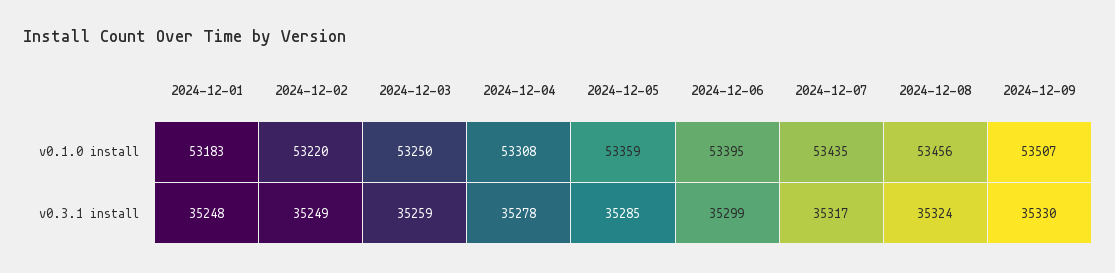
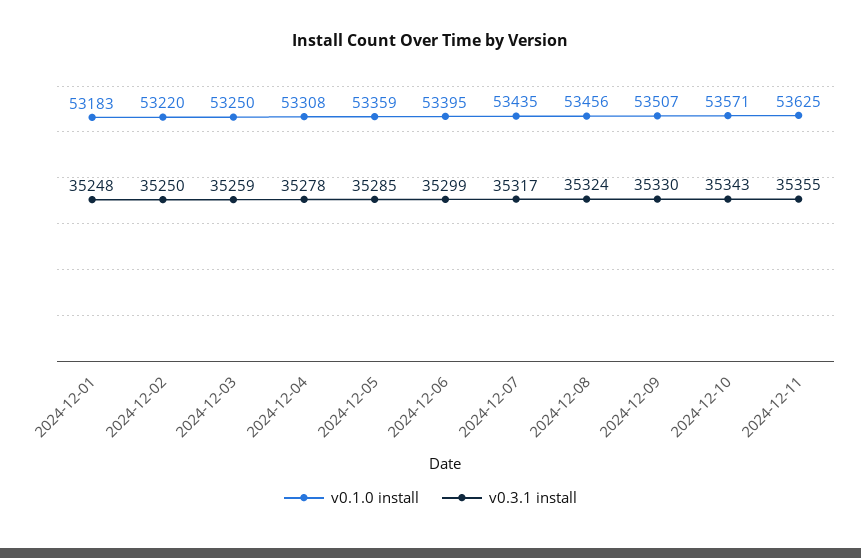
v0.3.1 install, 2024-12-02: 35249 -> 35250
v0.1.0 install, 2024-12-10: none -> 53571
v0.3.1 install, 2024-12-10: none -> 35343
v0.1.0 install, 2024-12-11: none -> 53625
v0.3.1 install, 2024-12-11: none -> 35355

